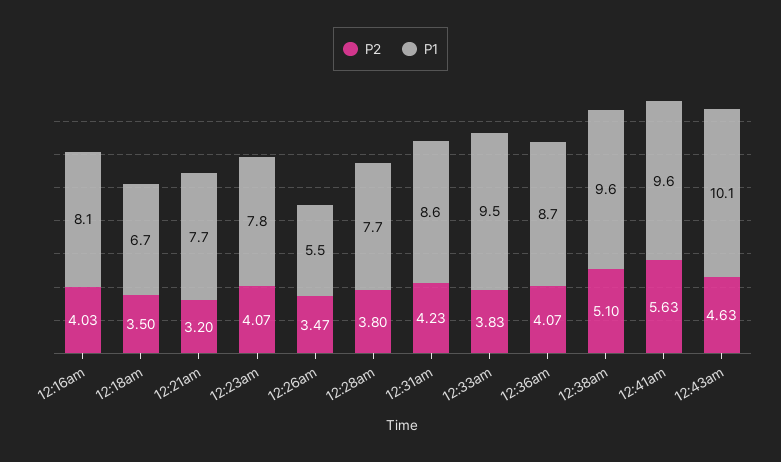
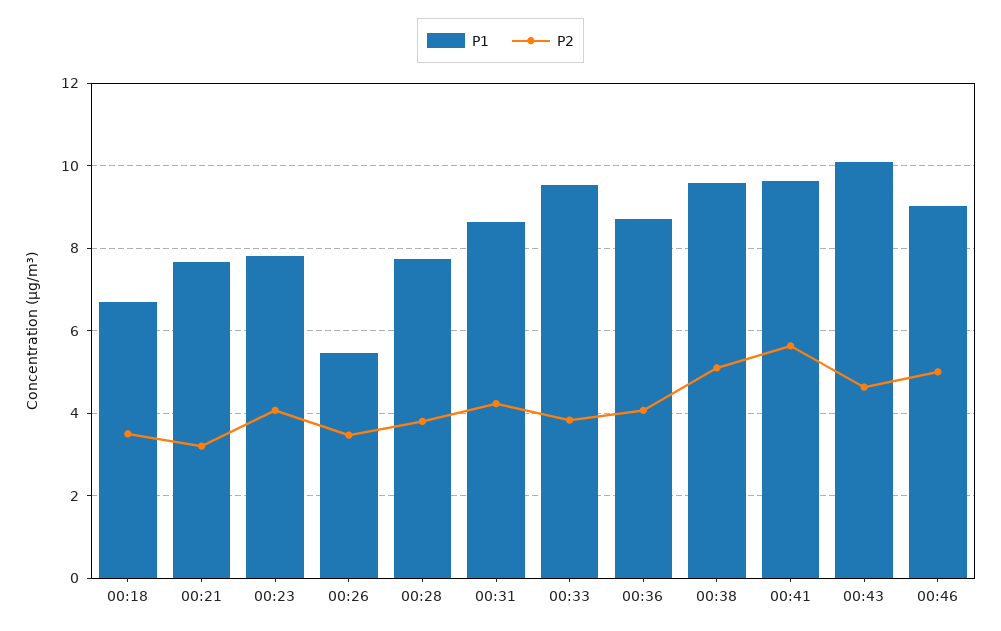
P2, 12:16am: 4.03 -> none
P1, 12:16am: 8.1 -> none
P1, 00:46: none -> 9
P2, 00:46: none -> 5

